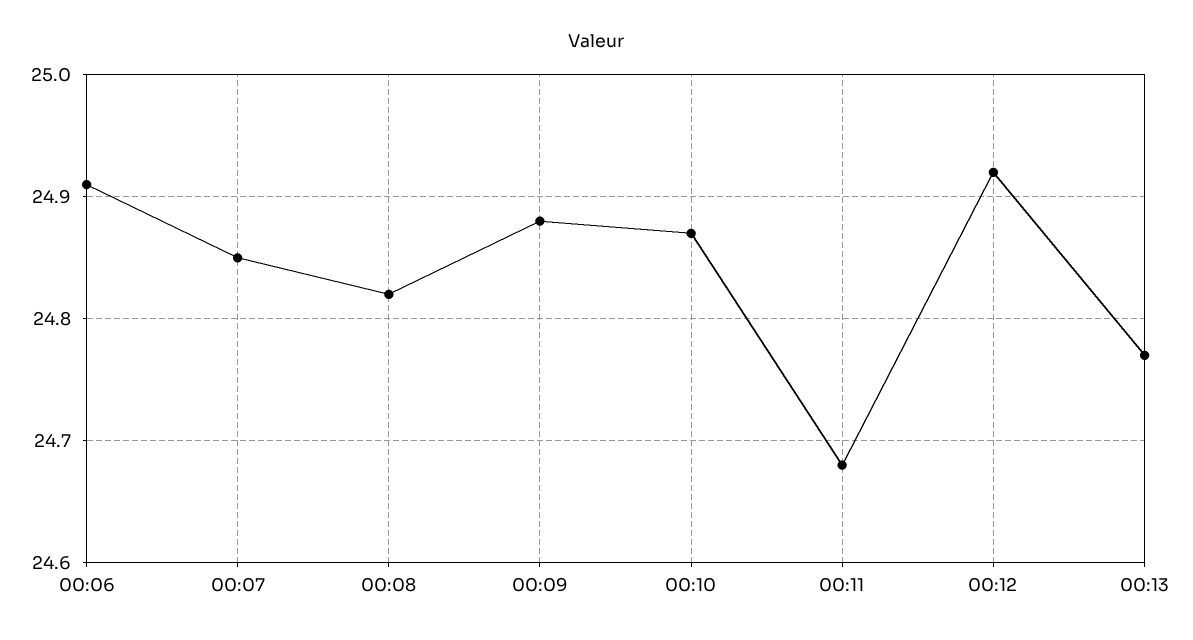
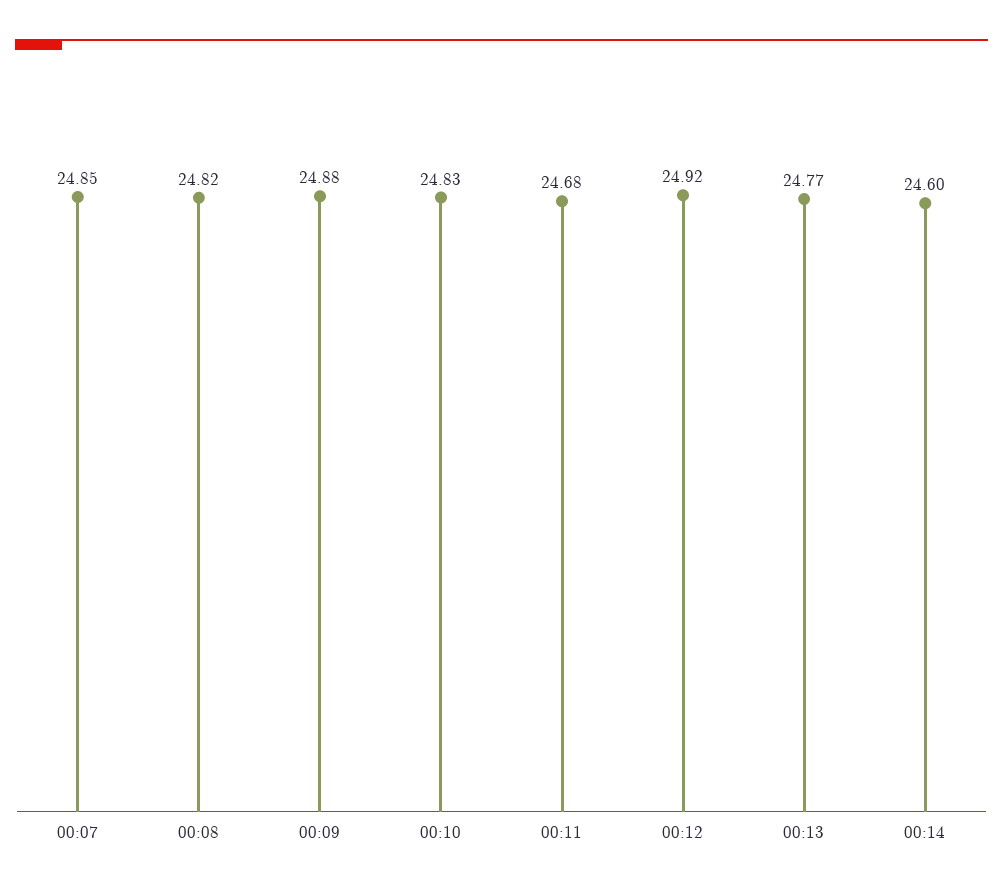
00:06: 24.91 -> none
00:10: 24.87 -> 24.83
00:14: none -> 24.6

